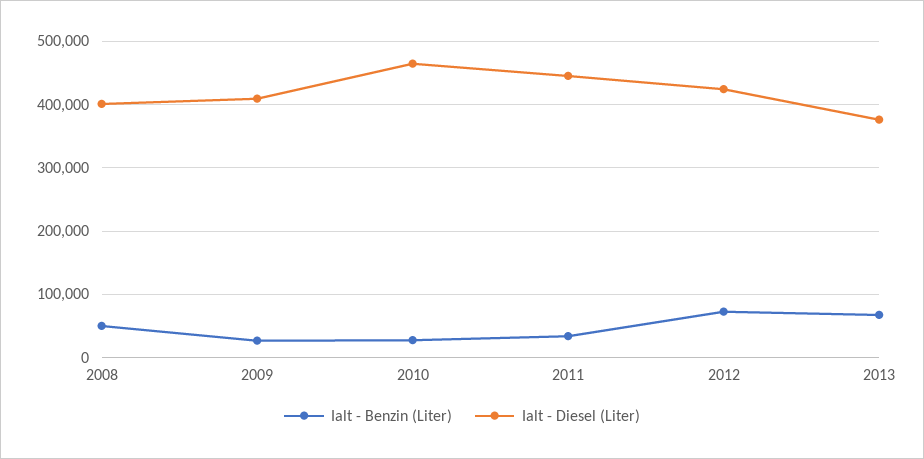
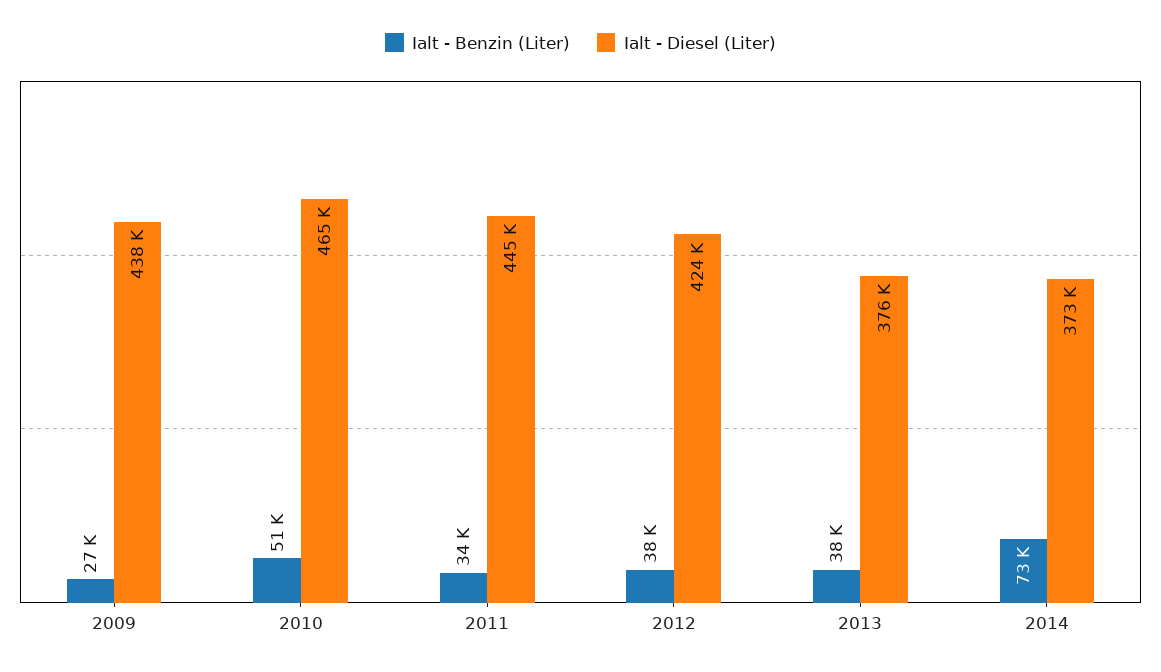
Ialt - Benzin (Liter), 2008: 50000 -> none
Ialt - Diesel (Liter), 2008: 400000 -> none
Ialt - Diesel (Liter), 2009: 410000 -> 438000
Ialt - Benzin (Liter), 2010: 30000 -> 51000
Ialt - Benzin (Liter), 2012: 70000 -> 38000
Ialt - Benzin (Liter), 2013: 70000 -> 38000
Ialt - Benzin (Liter), 2014: none -> 73000
Ialt - Diesel (Liter), 2014: none -> 373000

